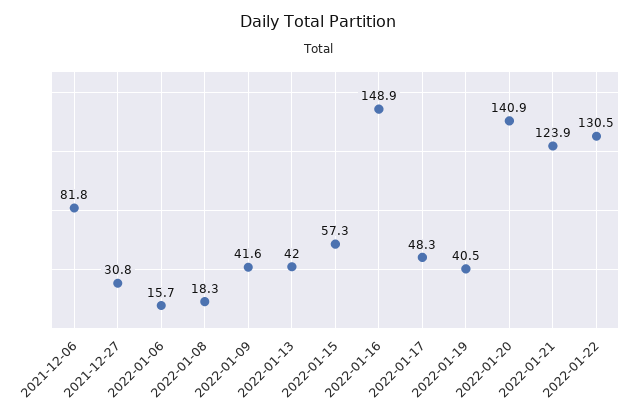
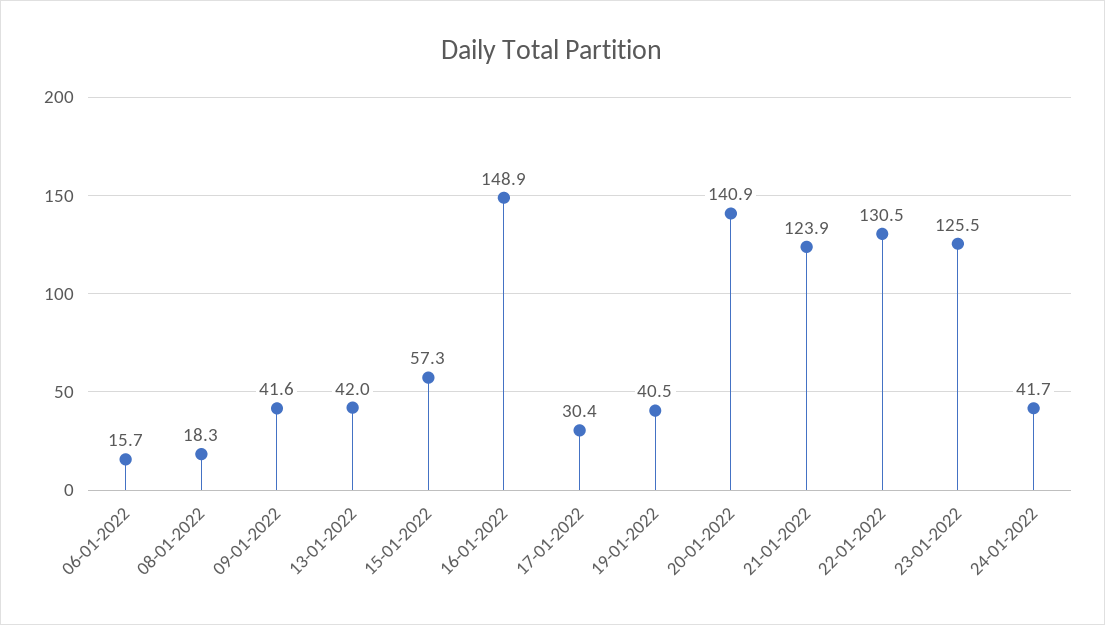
2021-12-06: 81.8 -> none
2021-12-27: 30.8 -> none
2022-01-17: 48.3 -> 30.4
23-01-2022: none -> 125.5
24-01-2022: none -> 41.7

